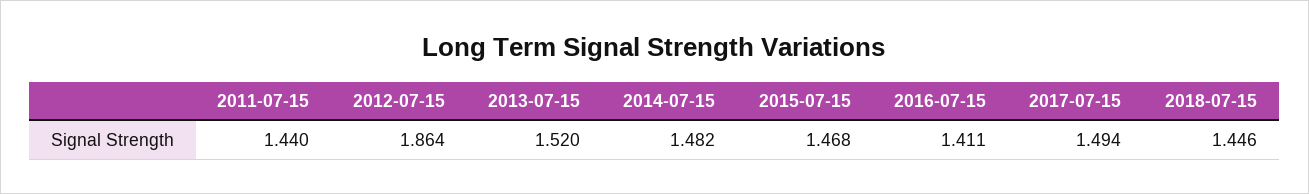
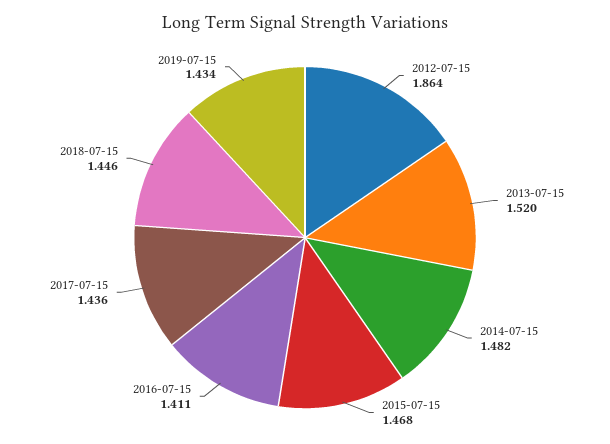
2011-07-15: 1.44 -> none
2017-07-15: 1.494 -> 1.436
2019-07-15: none -> 1.434

